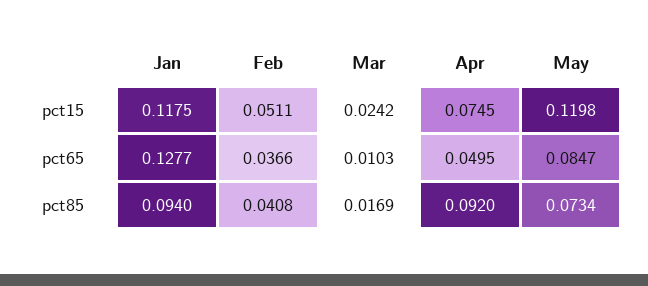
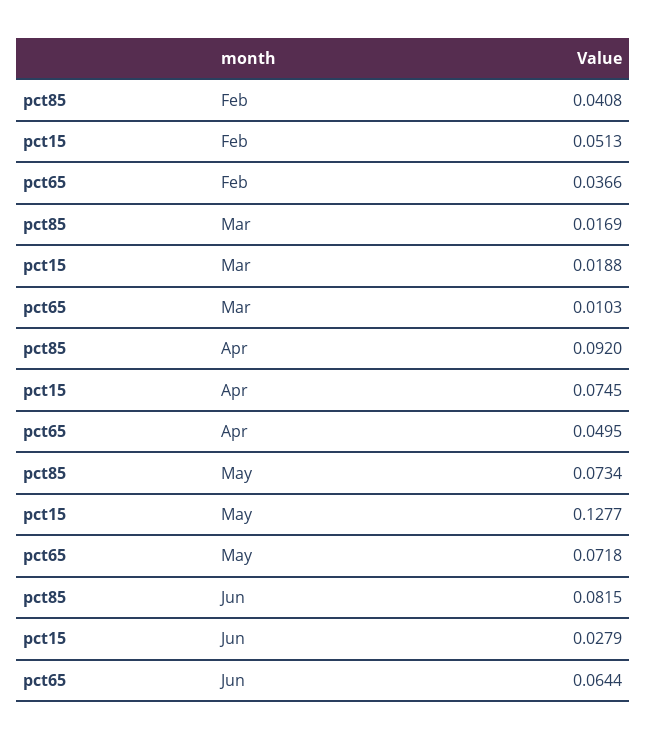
Jan, pct15: 0.1175 -> none
Feb, pct15: 0.0511 -> 0.0513
Mar, pct15: 0.0242 -> 0.0188
May, pct15: 0.1198 -> 0.1277
Jan, pct65: 0.1277 -> none
May, pct65: 0.0847 -> 0.0718
Jan, pct85: 0.094 -> none
Jun, pct85: none -> 0.0815
Jun, pct15: none -> 0.0279
Jun, pct65: none -> 0.0644

